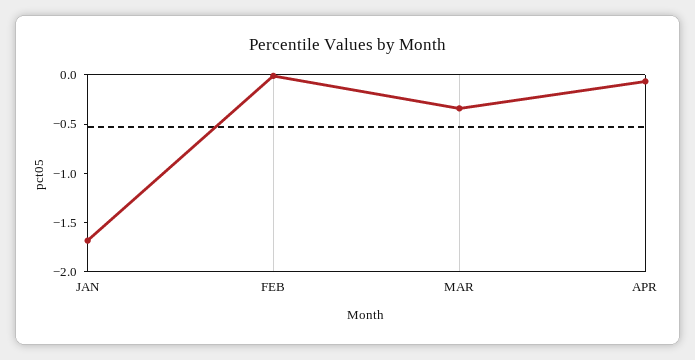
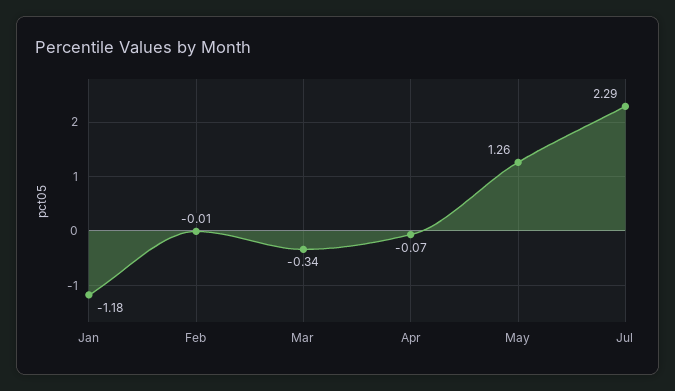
JAN: -1.7 -> -1.18
May: none -> 1.26
Jul: none -> 2.29

